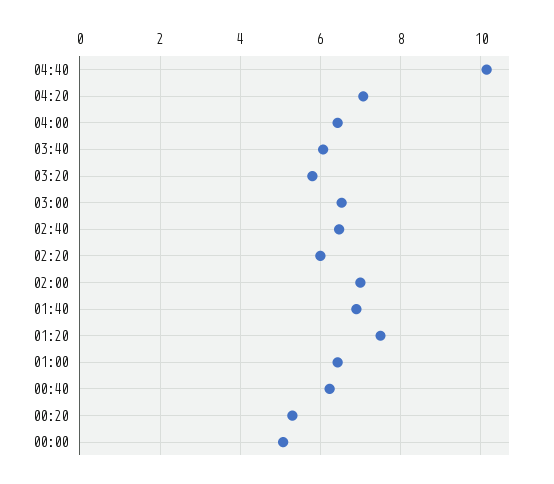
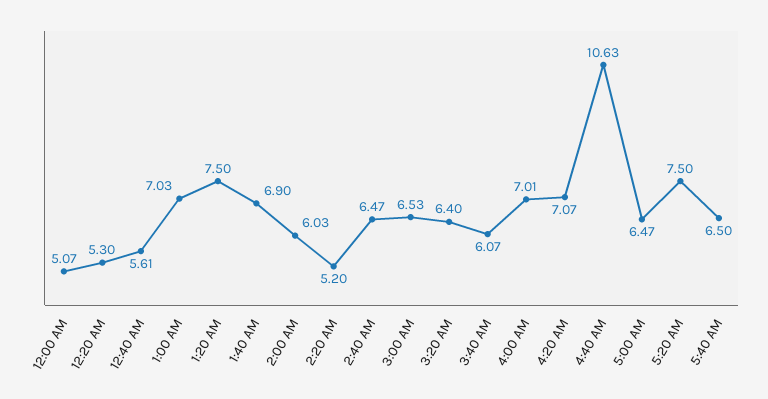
04:40: 10.2 -> 10.63
04:00: 6.4 -> 7.01
03:20: 5.8 -> 6.4
02:20: 6 -> 5.2
02:00: 7 -> 6.03
01:00: 6.4 -> 7.03
00:40: 6.2 -> 5.61
5:00 AM: none -> 6.47
5:20 AM: none -> 7.5
5:40 AM: none -> 6.5

